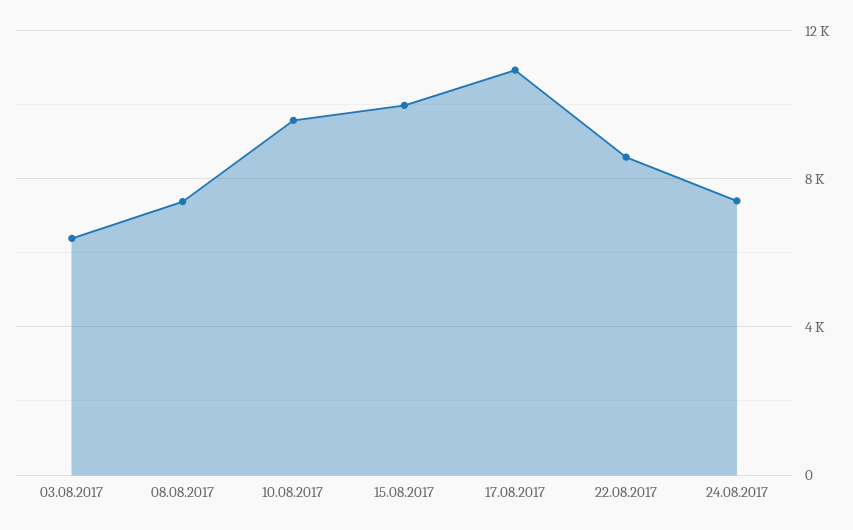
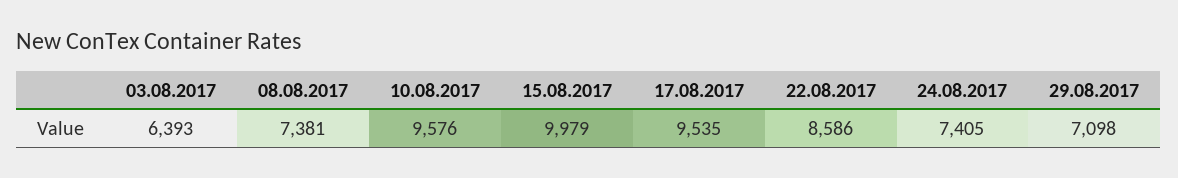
17.08.2017: 11000 -> 9535
29.08.2017: none -> 7098

